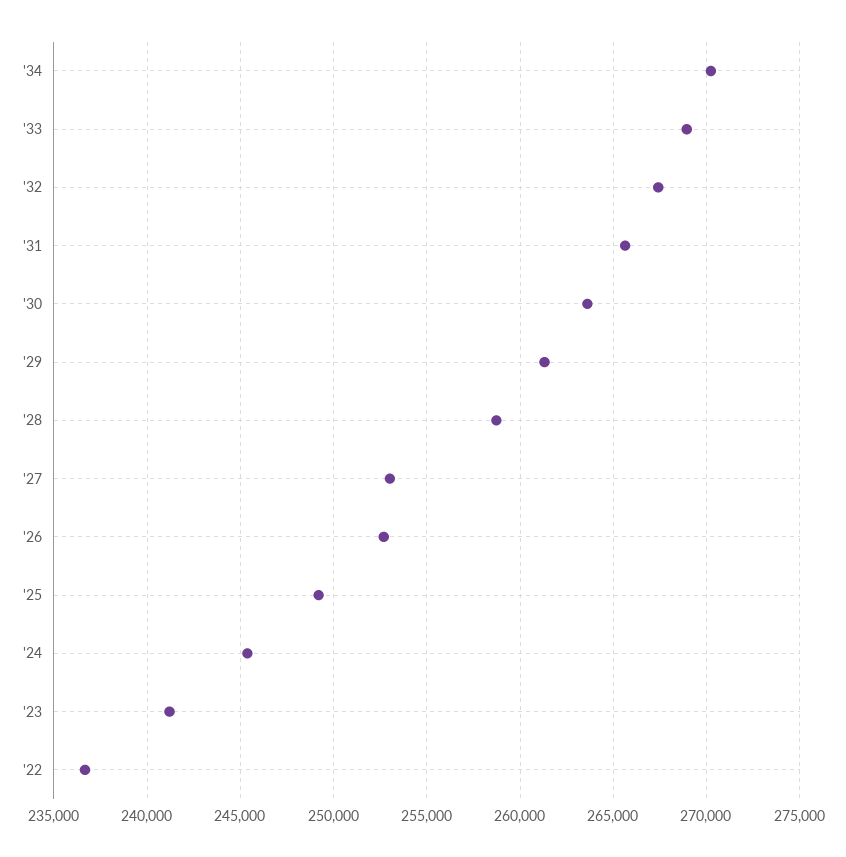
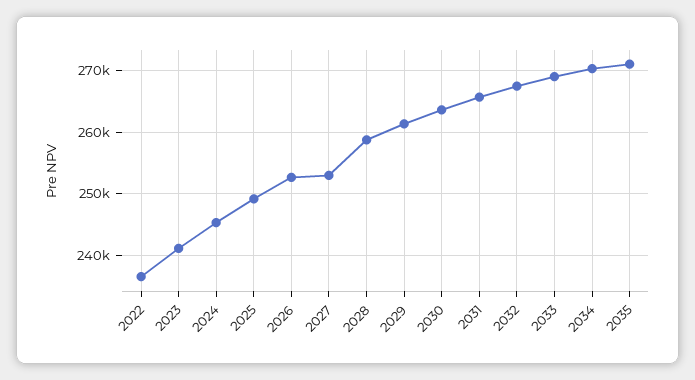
2035: none -> 271000

